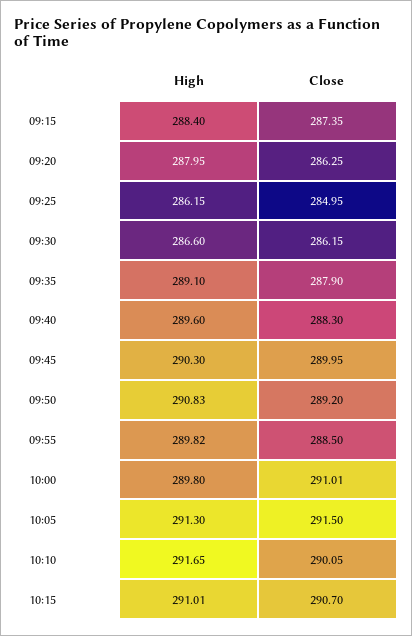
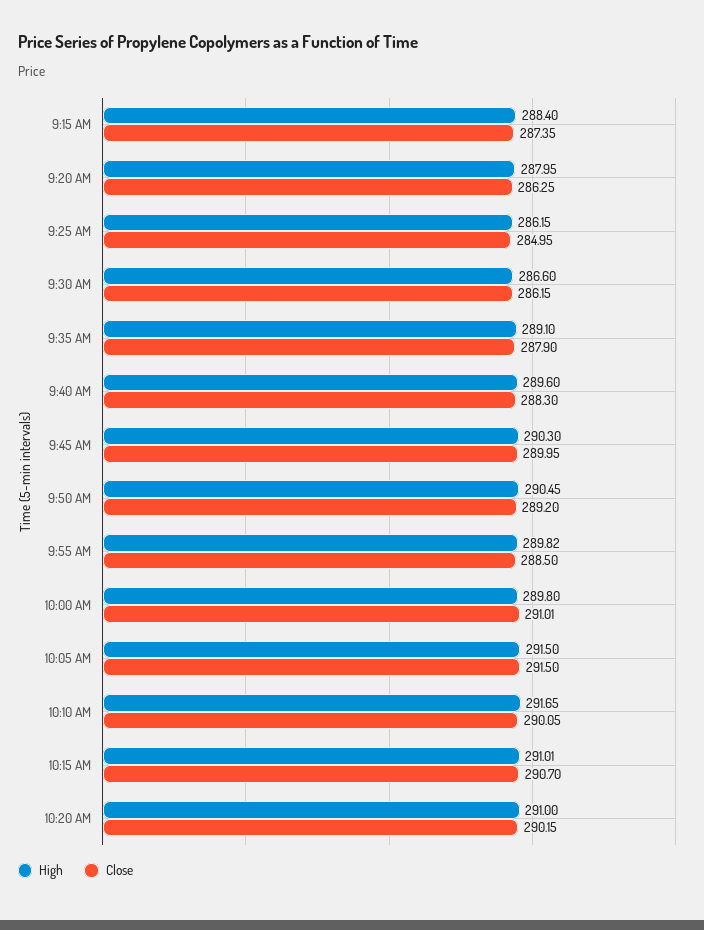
High, 09:50: 290.83 -> 290.45
High, 10:05: 291.3 -> 291.5
High, 10:20 AM: none -> 291
Close, 10:20 AM: none -> 290.15

